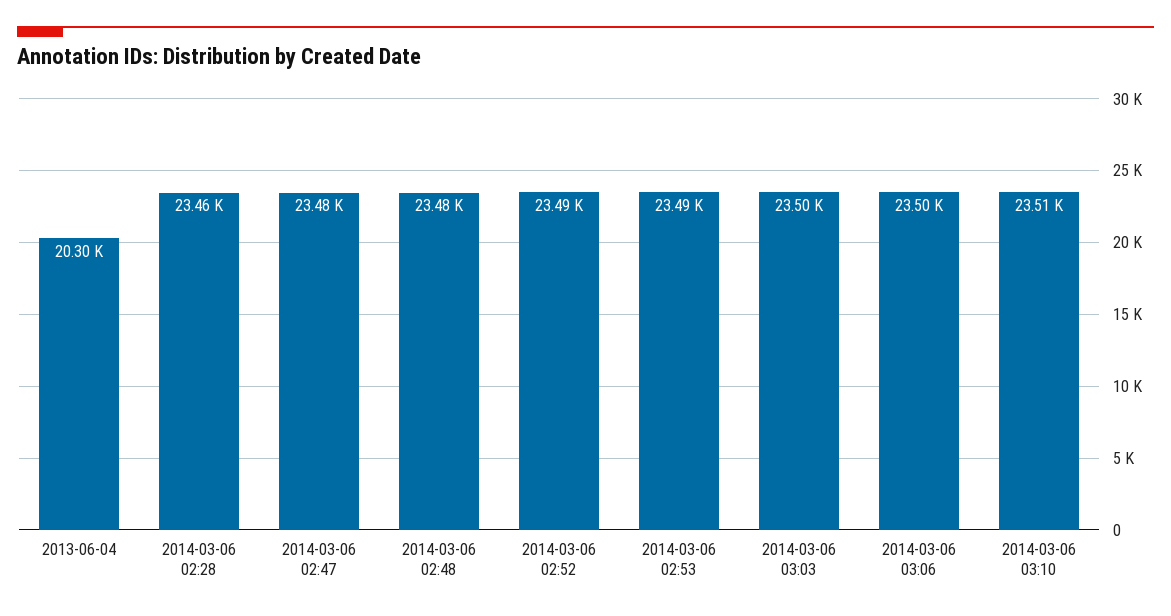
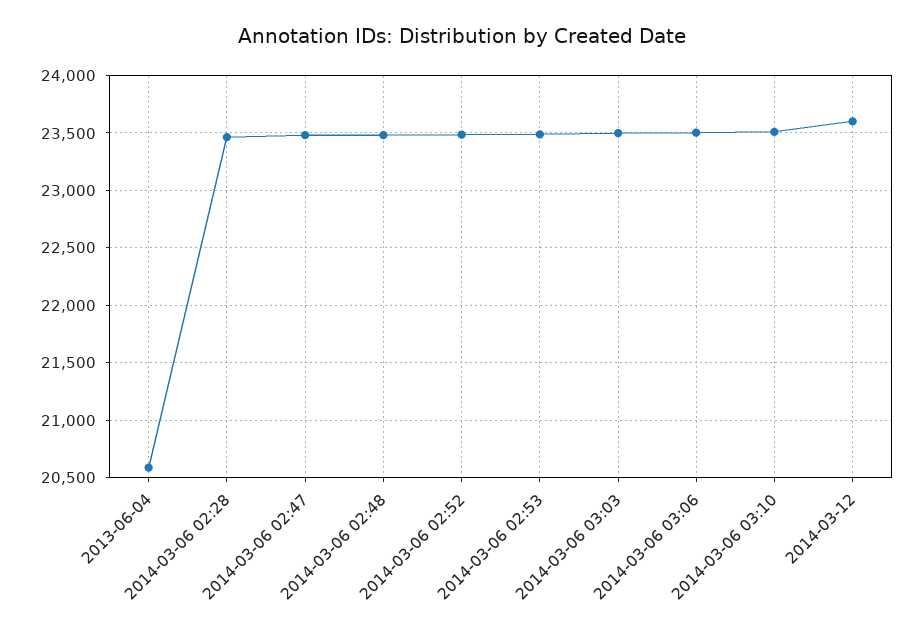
2013-06-04: 20300 -> 20600
2014-03-12: none -> 23600

